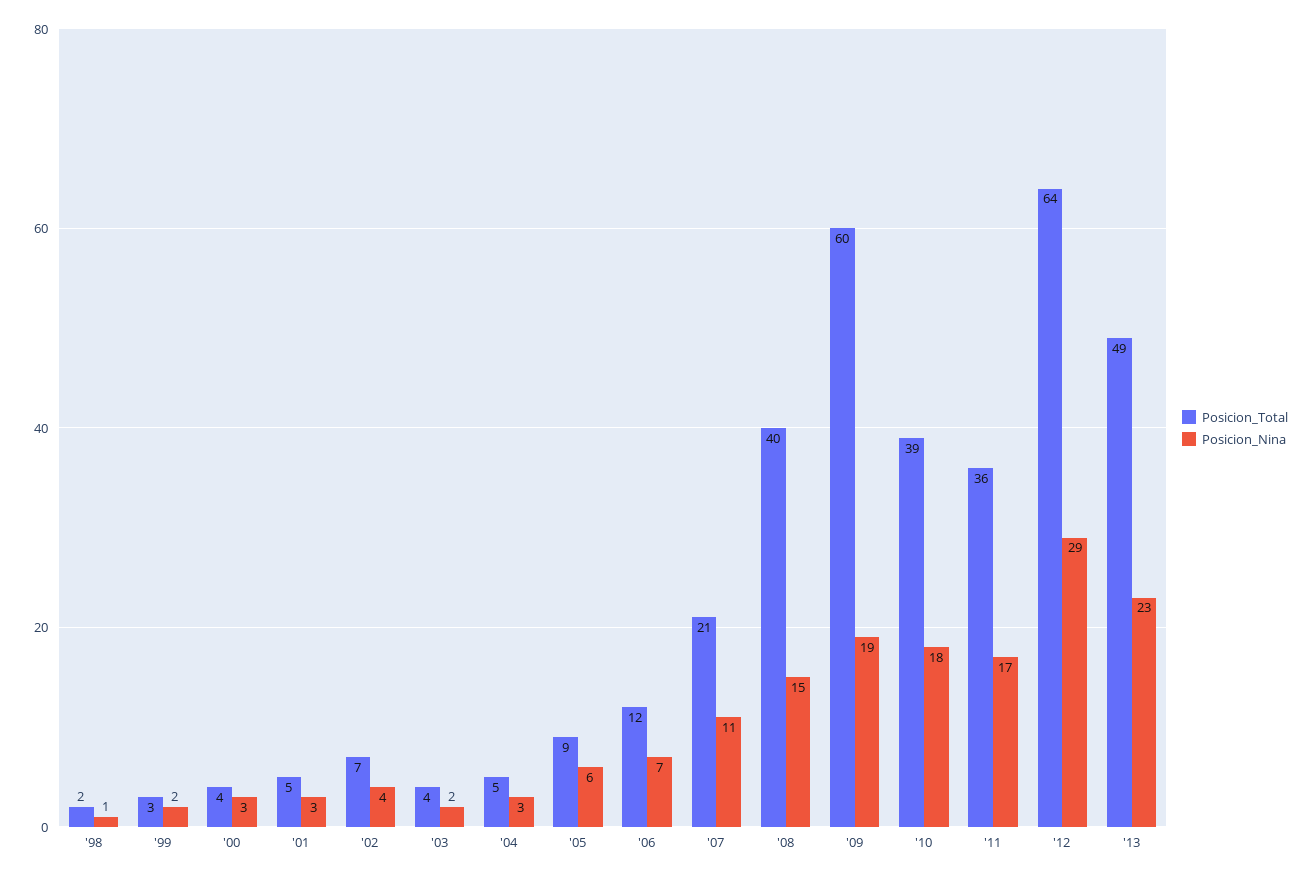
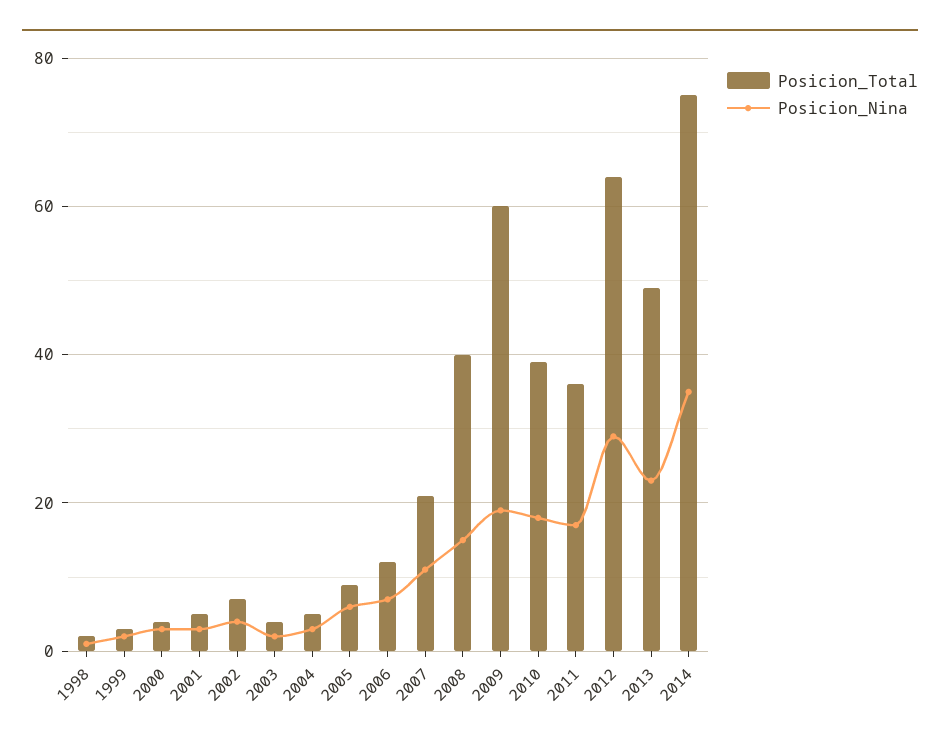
Posicion_Total, 2014: none -> 75
Posicion_Nina, 2014: none -> 35

